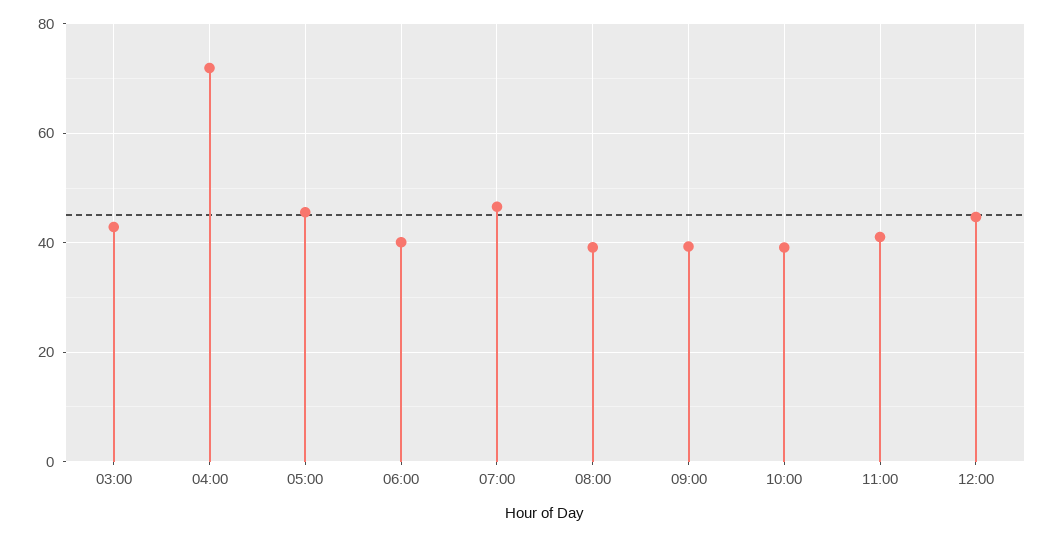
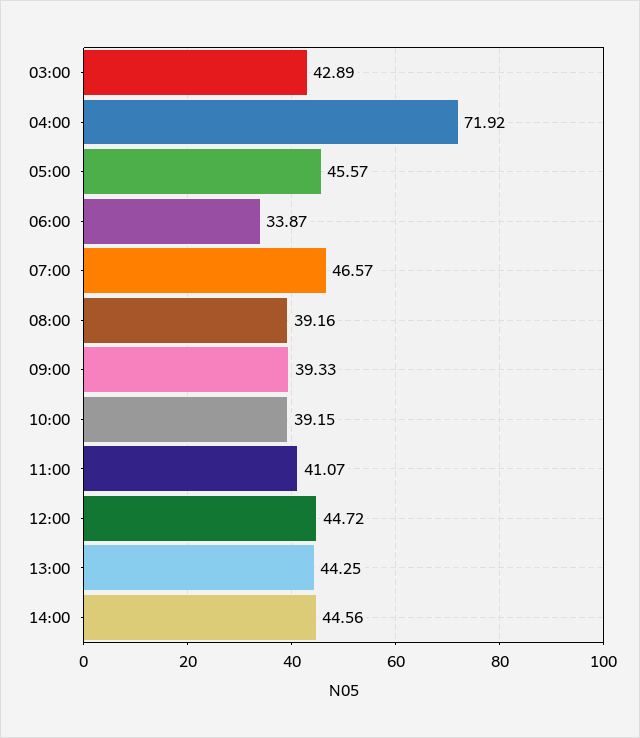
06:00: 40 -> 33.87
13:00: none -> 44.25
14:00: none -> 44.56

